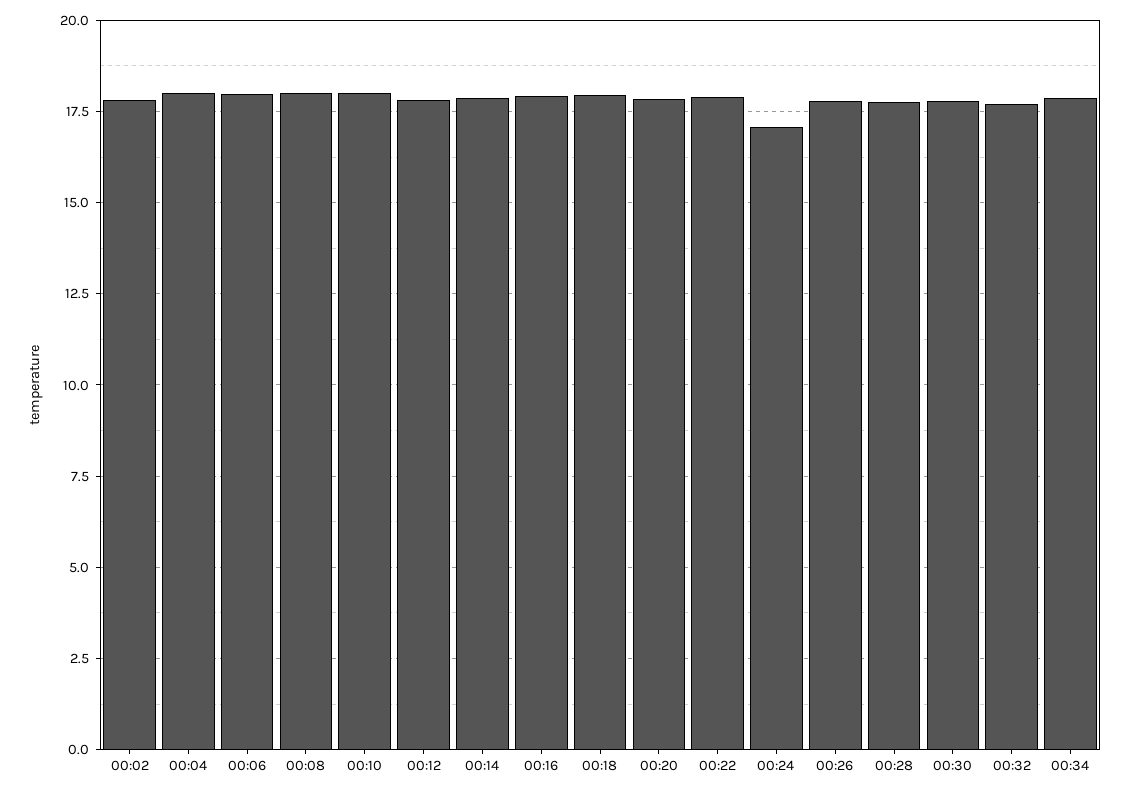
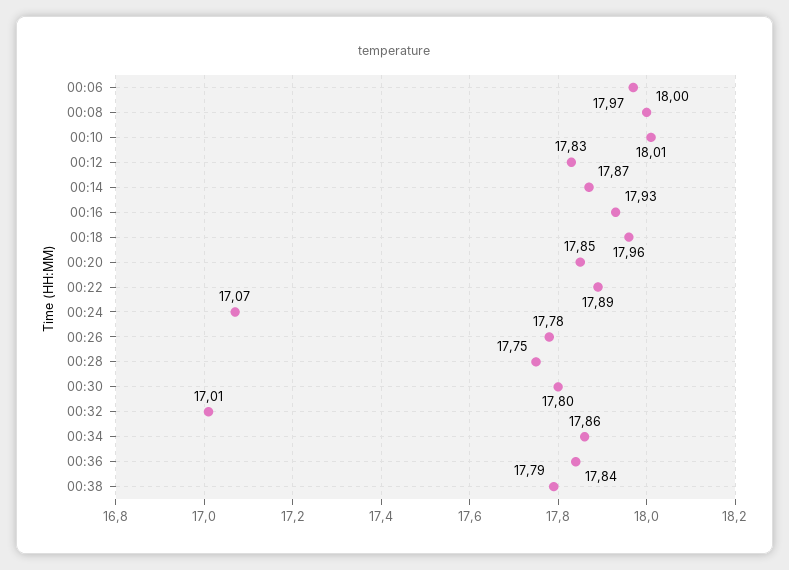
00:02: 17.75 -> none
00:04: 18 -> none
00:32: 17.75 -> 17.01
00:36: none -> 17.84
00:38: none -> 17.79

